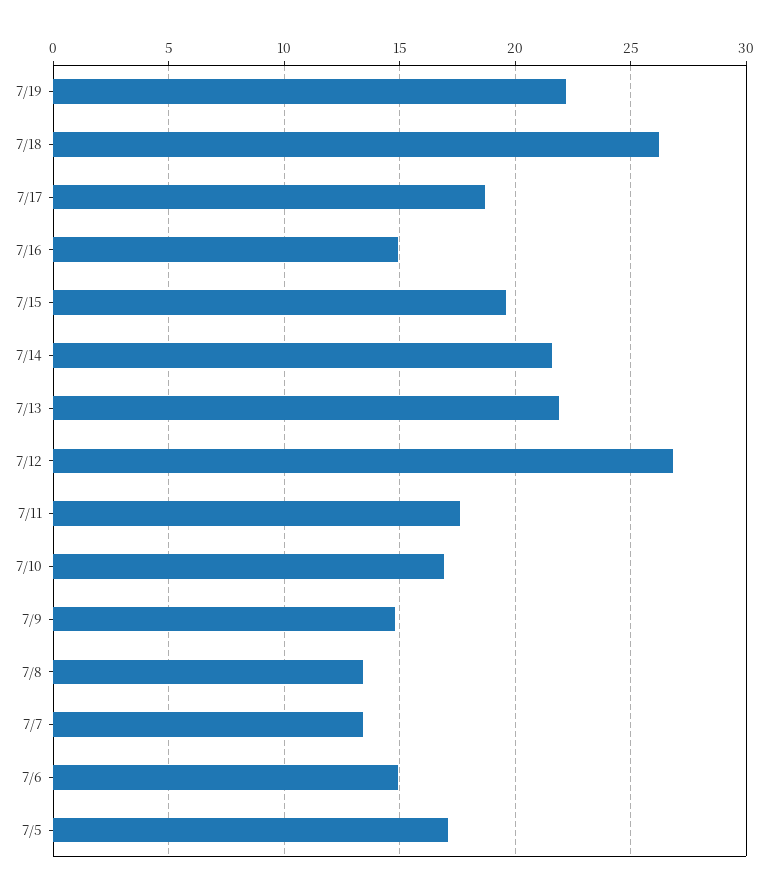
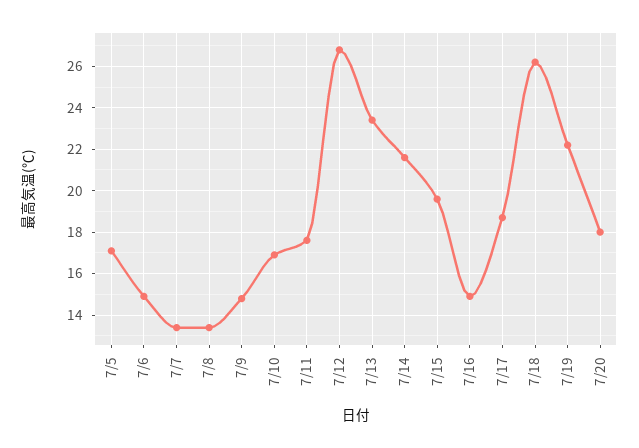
7/13: 22 -> 23.5
7/20: none -> 18

